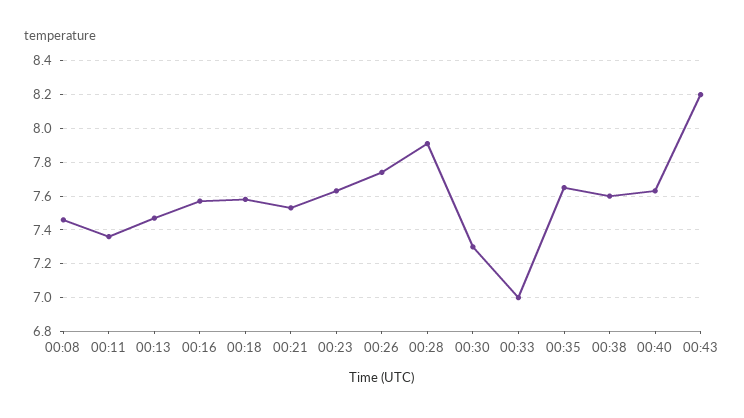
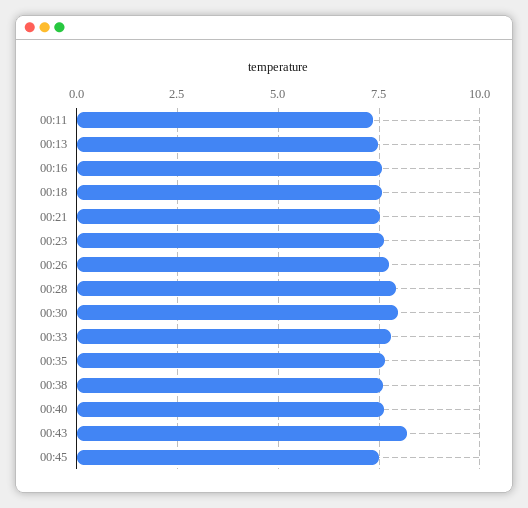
00:08: 7.45 -> none
00:30: 7.3 -> 8
00:33: 7 -> 7.75
00:45: none -> 7.5

